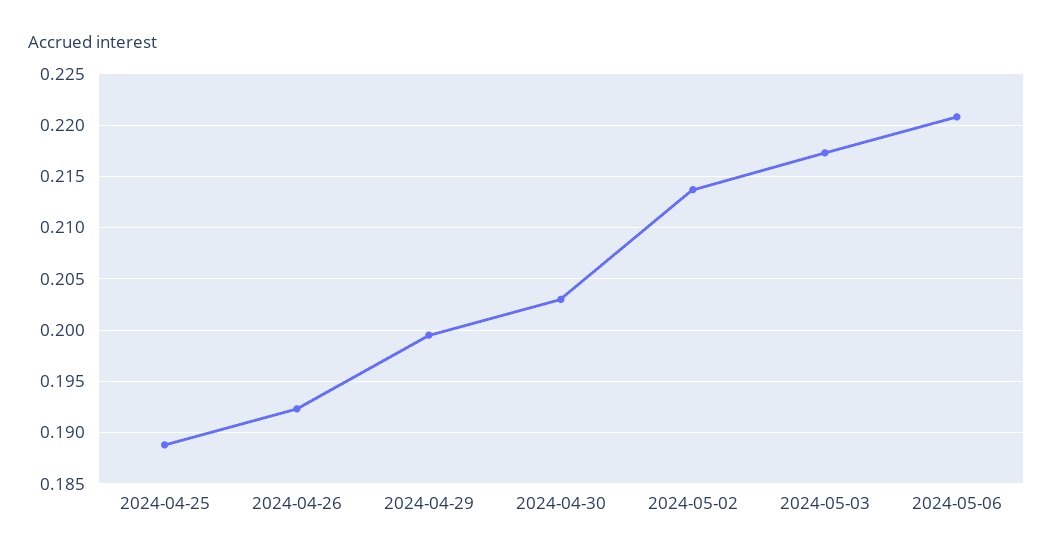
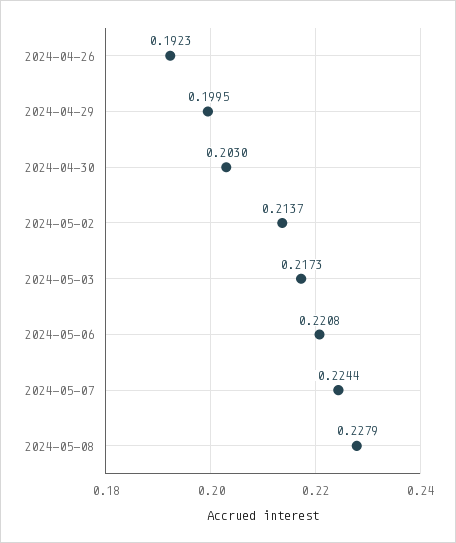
2024-04-25: 0.189 -> none
2024-05-07: none -> 0.2244
2024-05-08: none -> 0.2279

